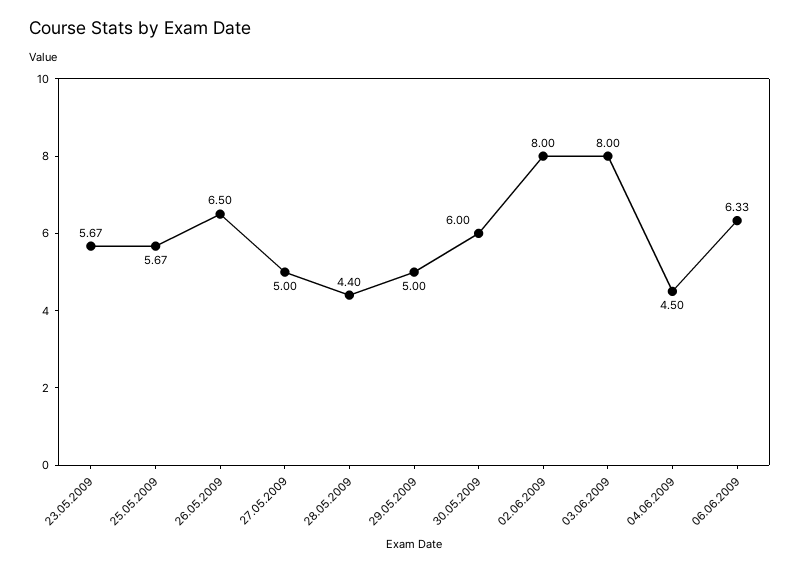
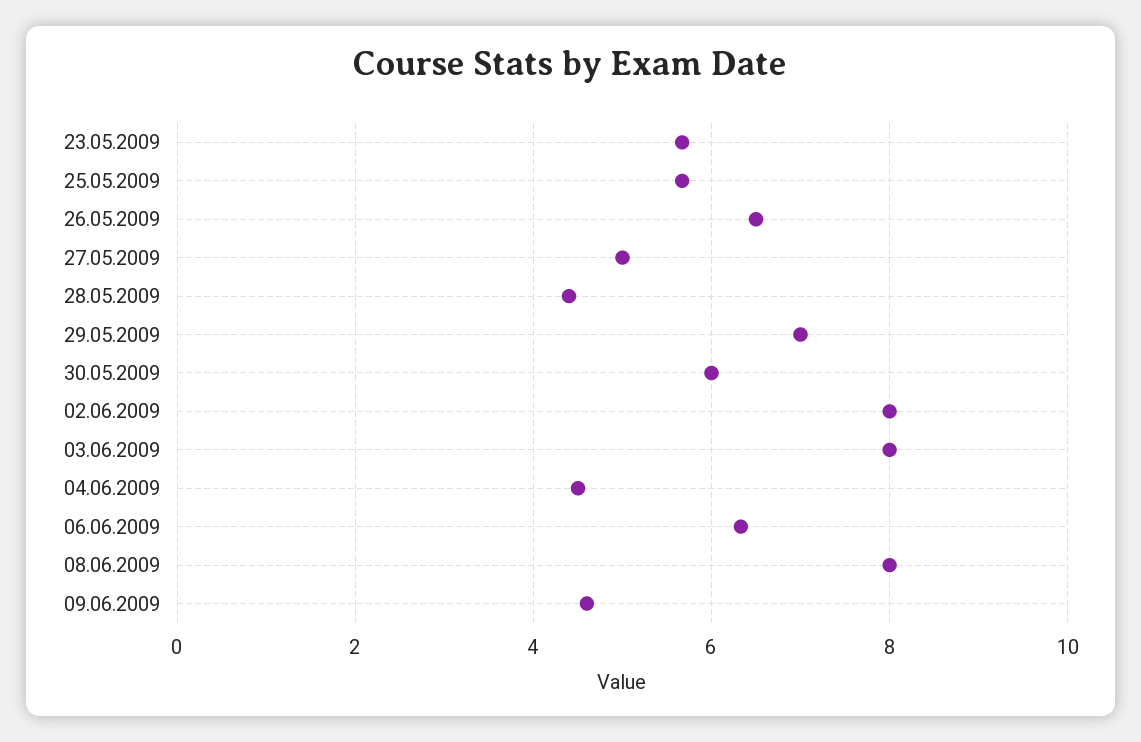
29.05.2009: 5 -> 7
08.06.2009: none -> 8
09.06.2009: none -> 4.6

